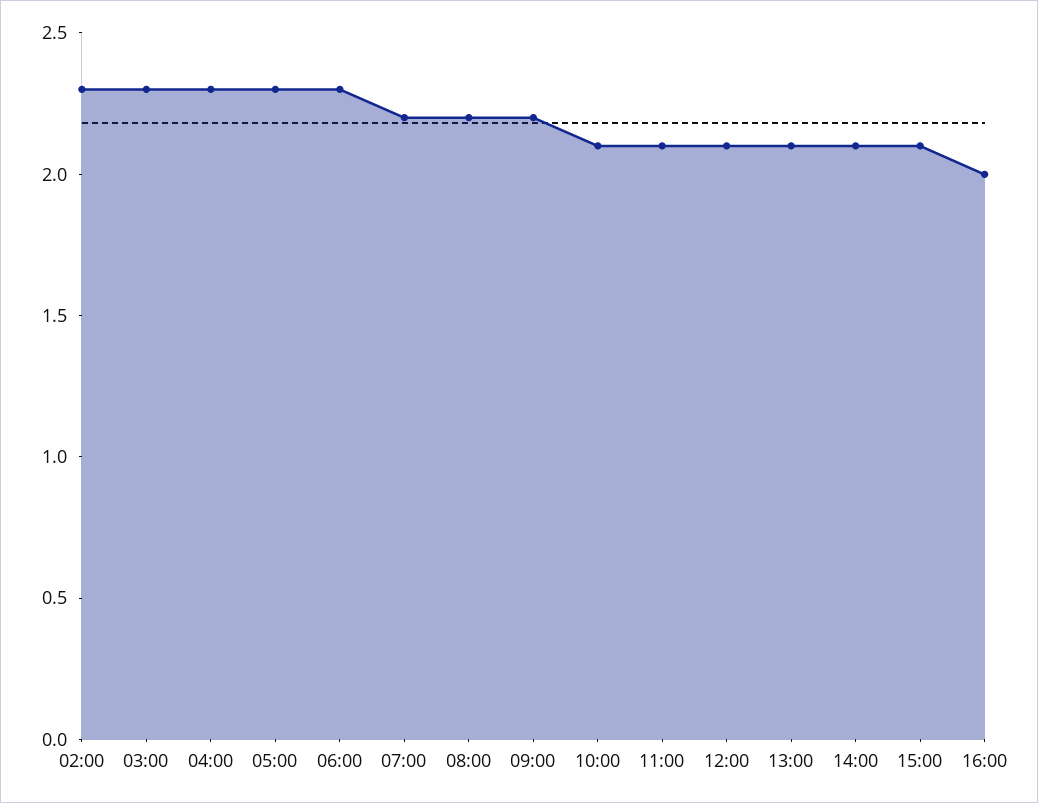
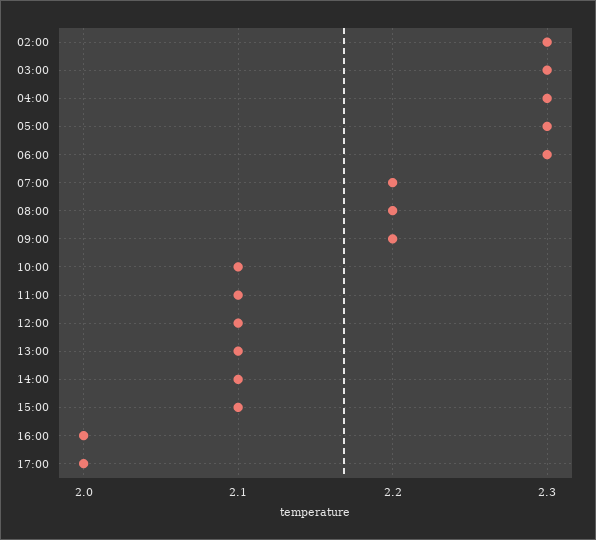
17:00: none -> 2

